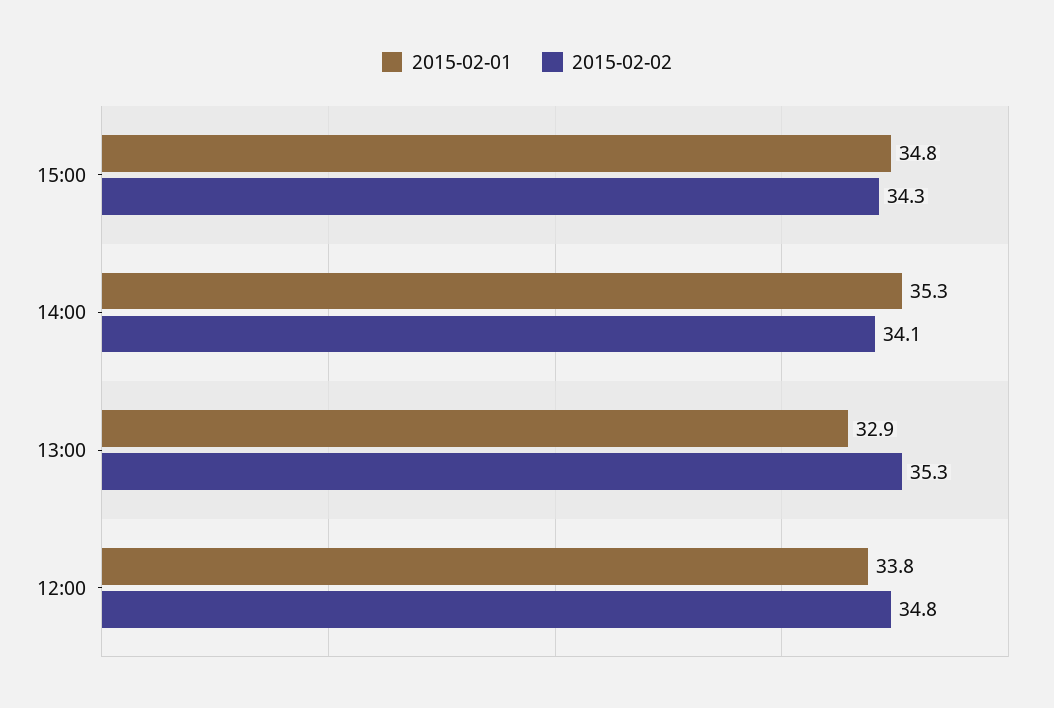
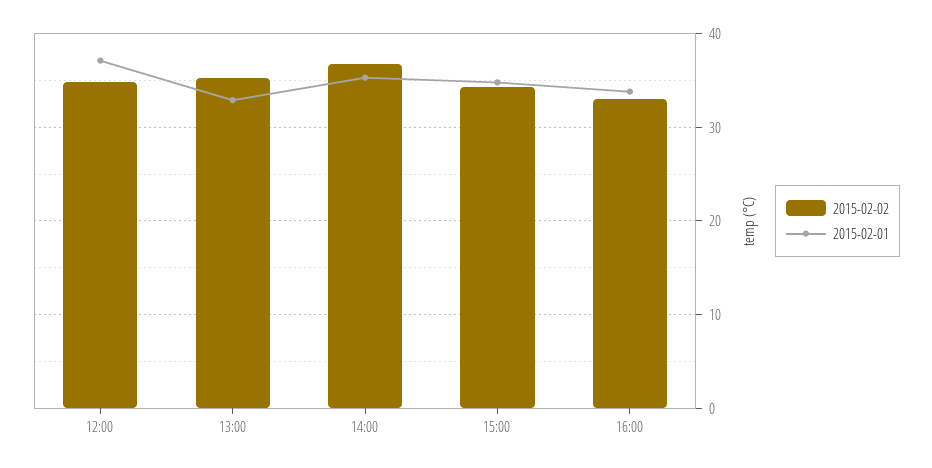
2015-02-02, 14:00: 34.1 -> 37
2015-02-01, 12:00: 33.8 -> 37
2015-02-02, 16:00: none -> 33
2015-02-01, 16:00: none -> 34

